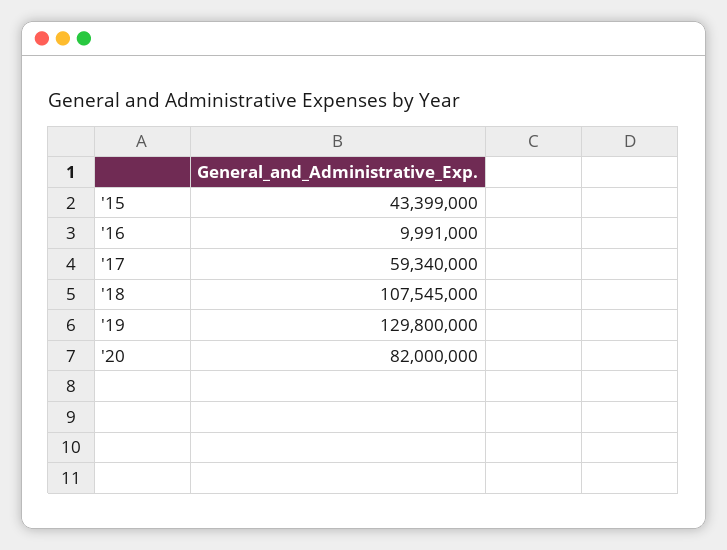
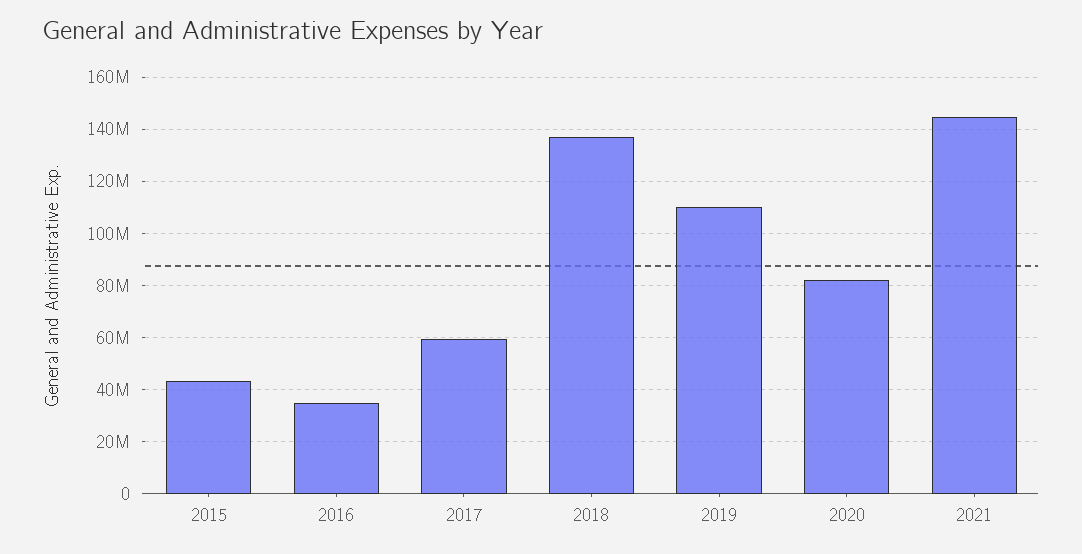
'16: 9991000 -> 35000000
'18: 107545000 -> 137500000
'19: 129800000 -> 110000000
2021: none -> 145000000

